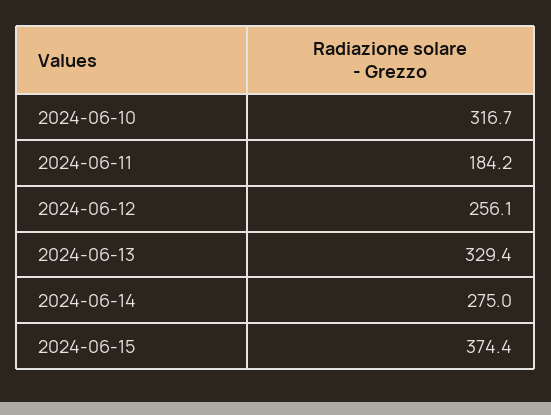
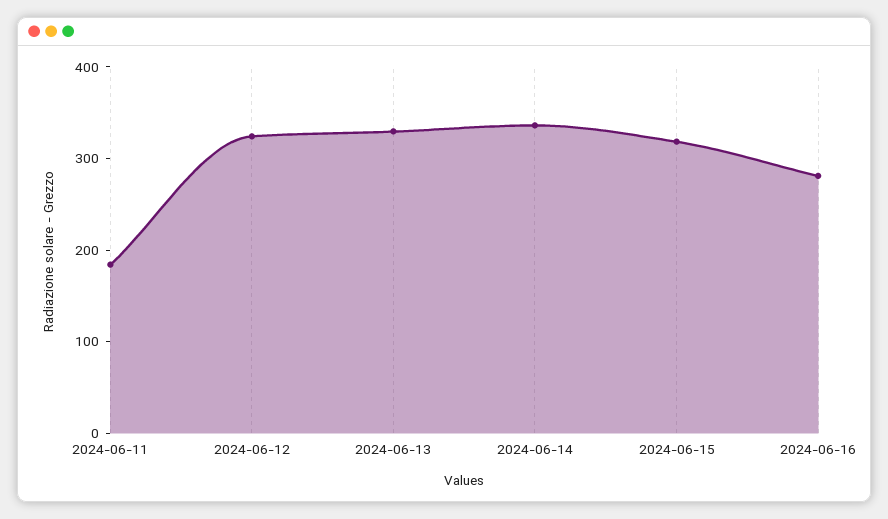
2024-06-10: 316.7 -> none
2024-06-12: 256.1 -> 320
2024-06-14: 275 -> 340
2024-06-15: 374.4 -> 320
2024-06-16: none -> 280

